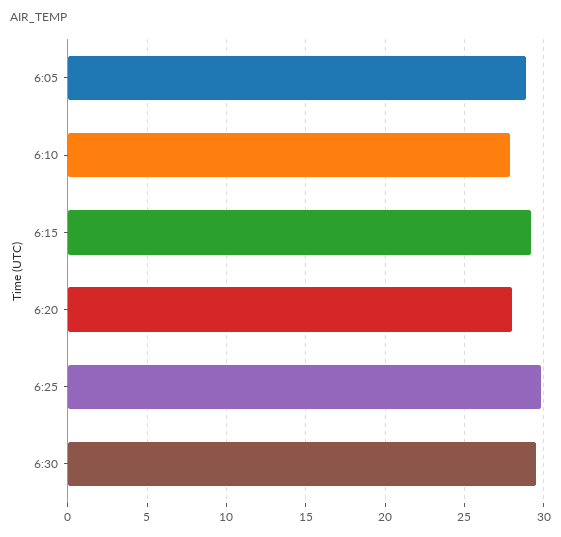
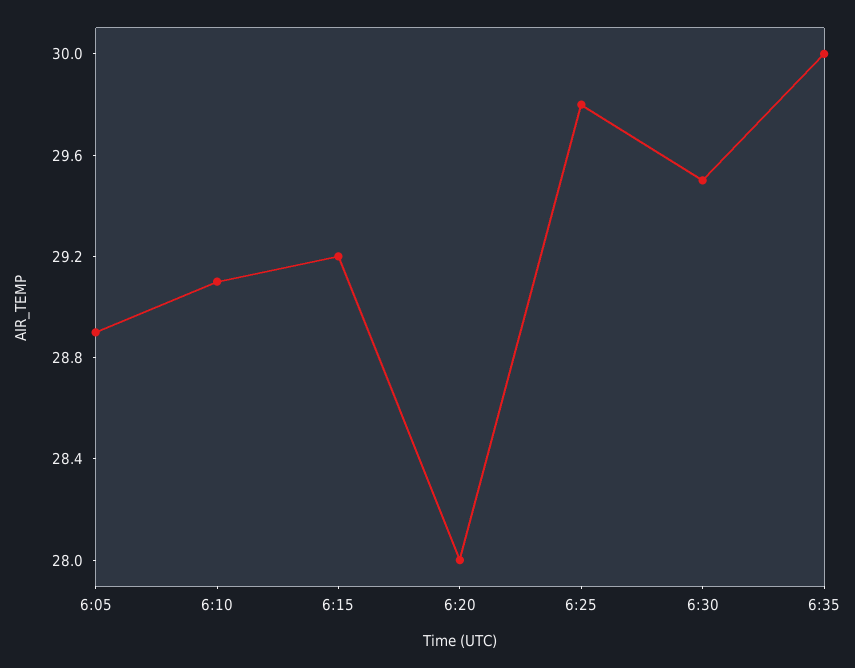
6:10: 28 -> 29.1
6:35: none -> 30

